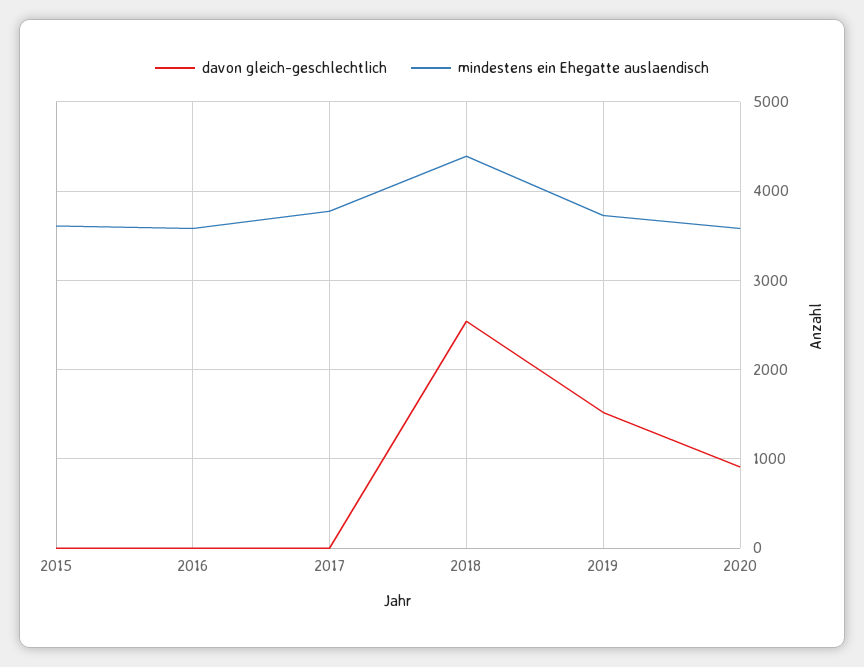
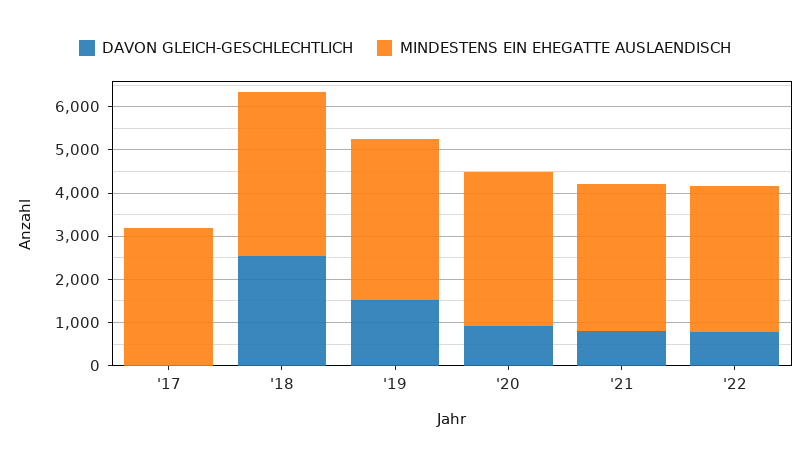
davon gleich-geschlechtlich, 2015: 0 -> none
mindestens ein Ehegatte auslaendisch, 2015: 3600 -> none
davon gleich-geschlechtlich, 2016: 0 -> none
mindestens ein Ehegatte auslaendisch, 2016: 3600 -> none
mindestens ein Ehegatte auslaendisch, 2017: 3800 -> 3200
mindestens ein Ehegatte auslaendisch, 2018: 4400 -> 3800
davon gleich-geschlechtlich, '21: none -> 800
mindestens ein Ehegatte auslaendisch, '21: none -> 3400
davon gleich-geschlechtlich, '22: none -> 800
mindestens ein Ehegatte auslaendisch, '22: none -> 3400

